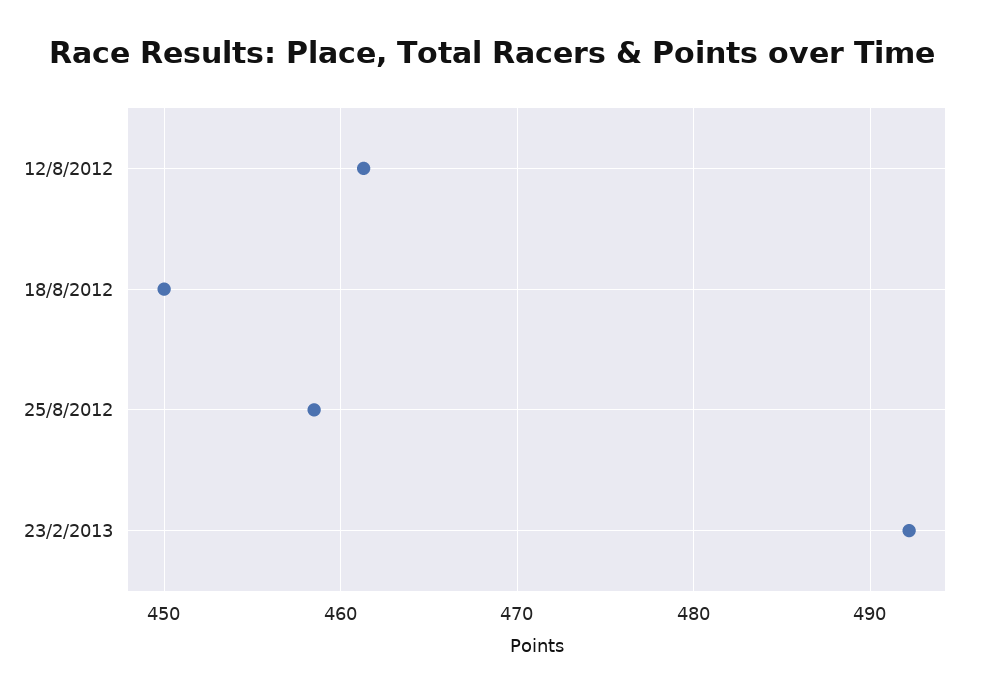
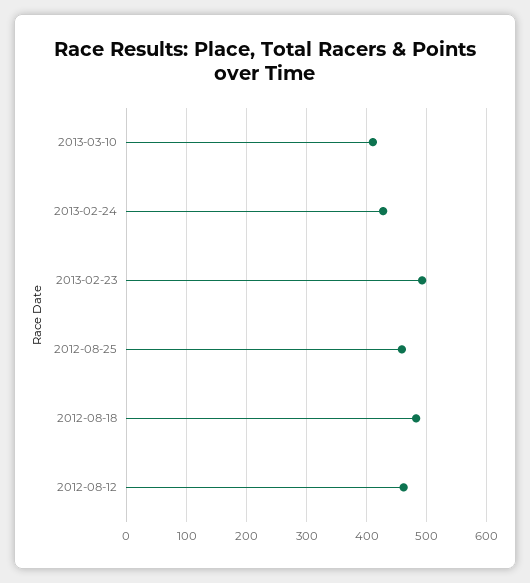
18/8/2012: 450 -> 480
2013-03-10: none -> 410
2013-02-24: none -> 430

